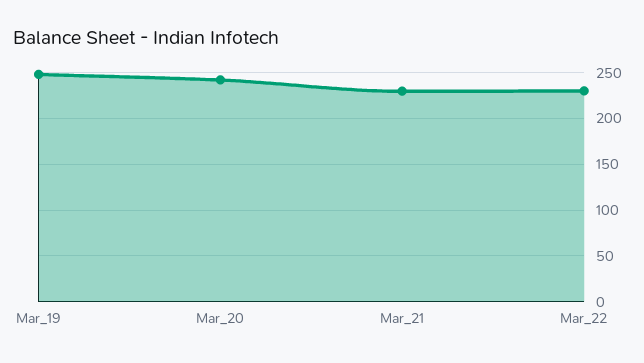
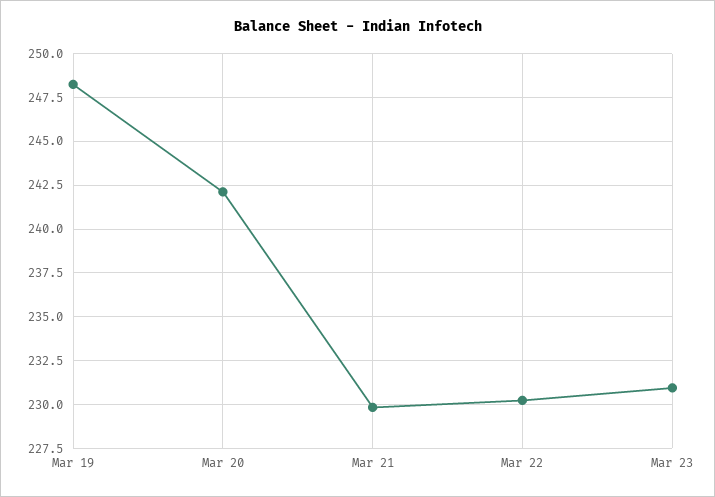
Mar 23: none -> 231

